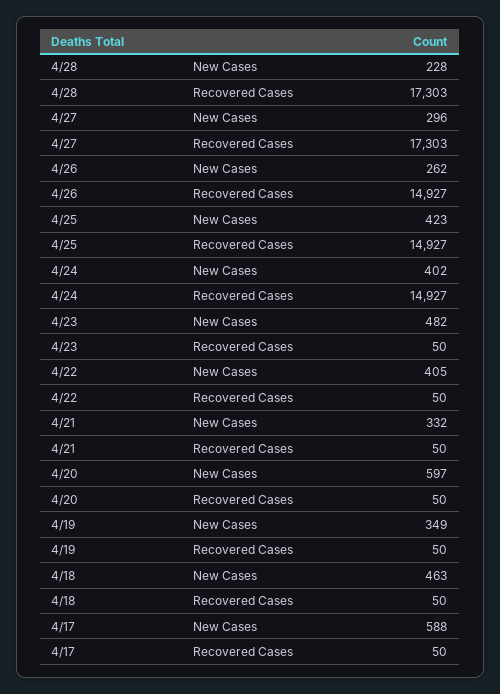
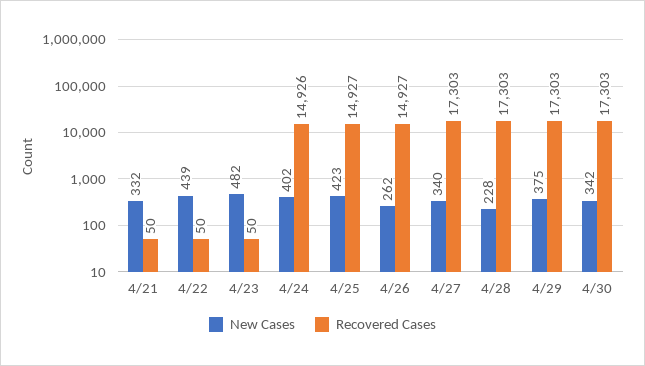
New Cases, 4/27: 296 -> 340
Recovered Cases, 4/24: 14927 -> 14926
New Cases, 4/22: 405 -> 439
New Cases, 4/20: 597 -> none
Recovered Cases, 4/20: 50 -> none
New Cases, 4/19: 349 -> none
Recovered Cases, 4/19: 50 -> none
New Cases, 4/18: 463 -> none
Recovered Cases, 4/18: 50 -> none
New Cases, 4/17: 588 -> none
Recovered Cases, 4/17: 50 -> none
New Cases, 4/29: none -> 375
Recovered Cases, 4/29: none -> 17303
New Cases, 4/30: none -> 342
Recovered Cases, 4/30: none -> 17303

